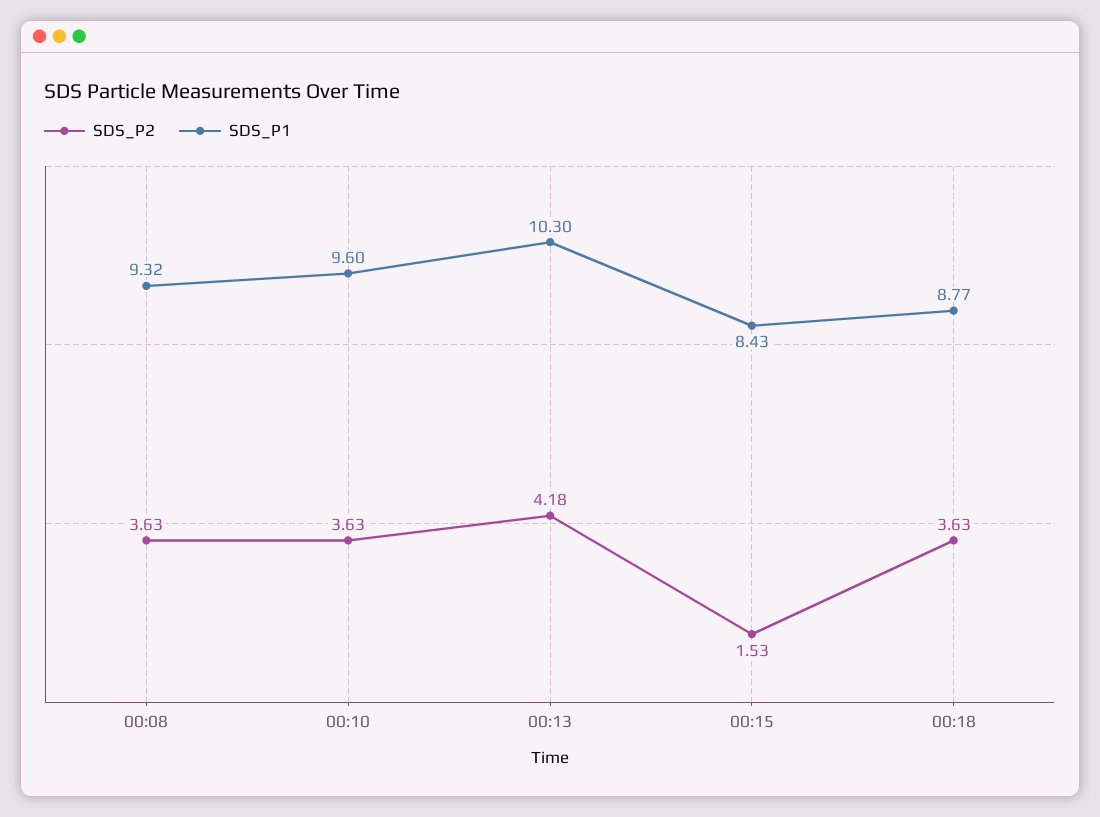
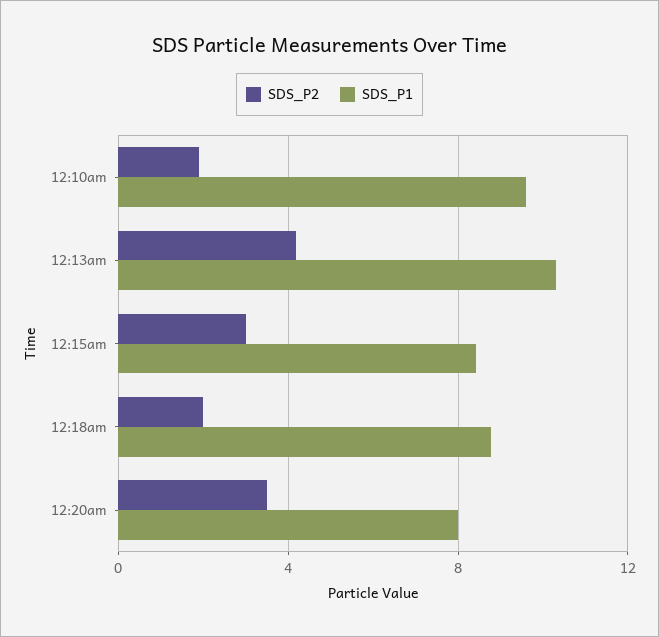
SDS_P2, 00:08: 3.63 -> none
SDS_P1, 00:08: 9.32 -> none
SDS_P2, 00:10: 3.63 -> 2
SDS_P2, 00:15: 1.53 -> 3
SDS_P2, 00:18: 3.63 -> 2
SDS_P2, 12:20am: none -> 3.5
SDS_P1, 12:20am: none -> 8

